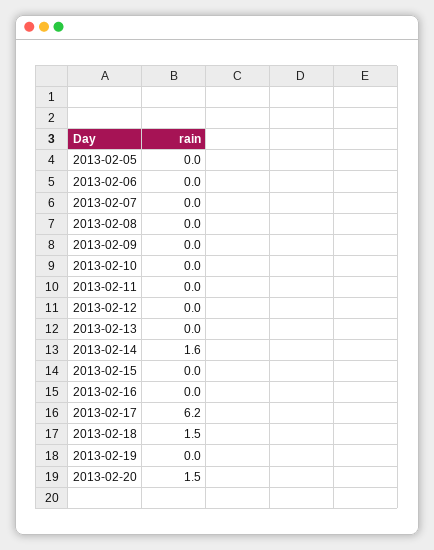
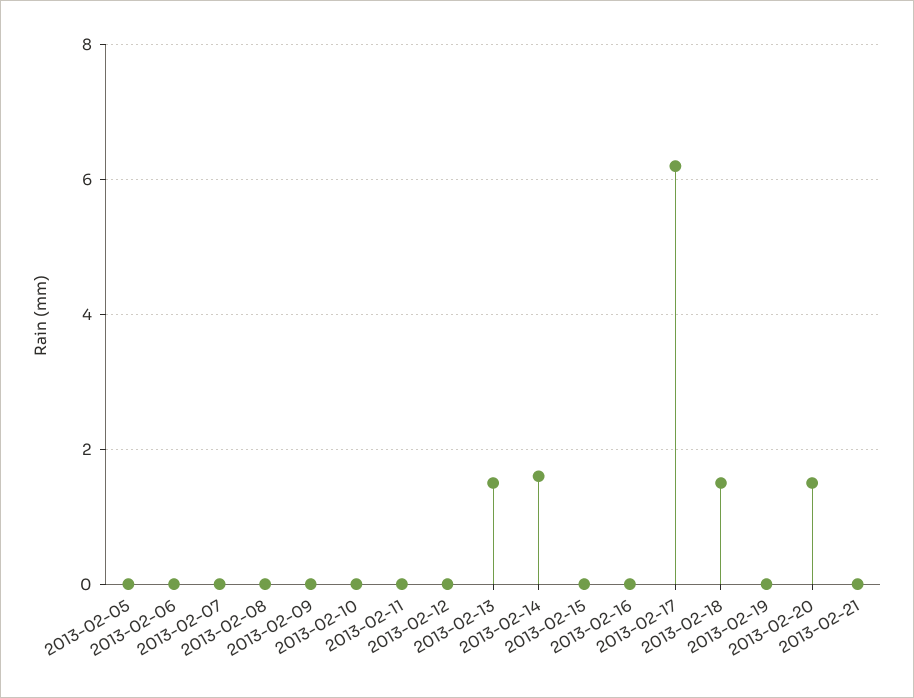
2013-02-13: 0 -> 1.5
2013-02-21: none -> 0

